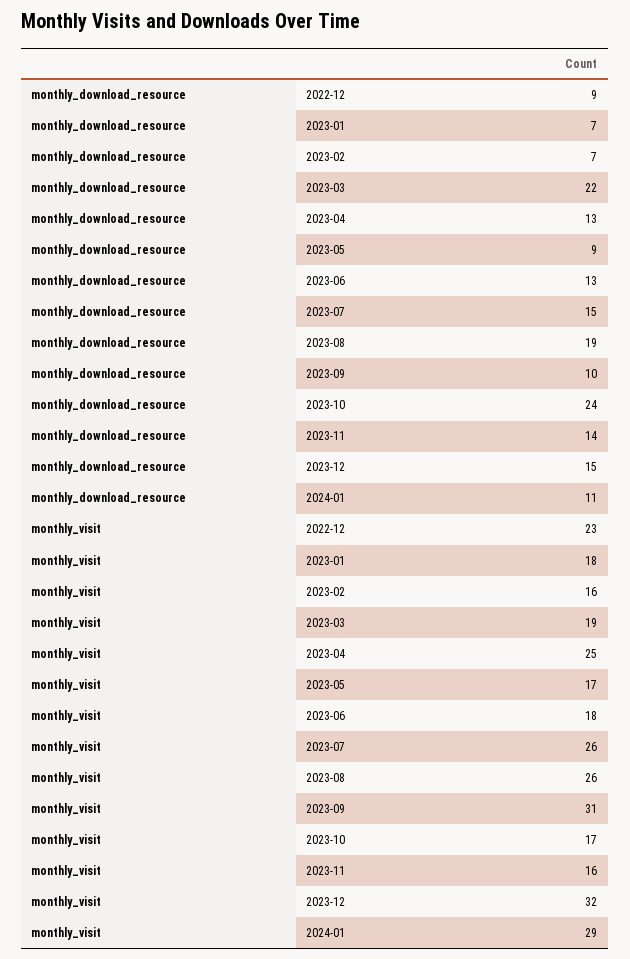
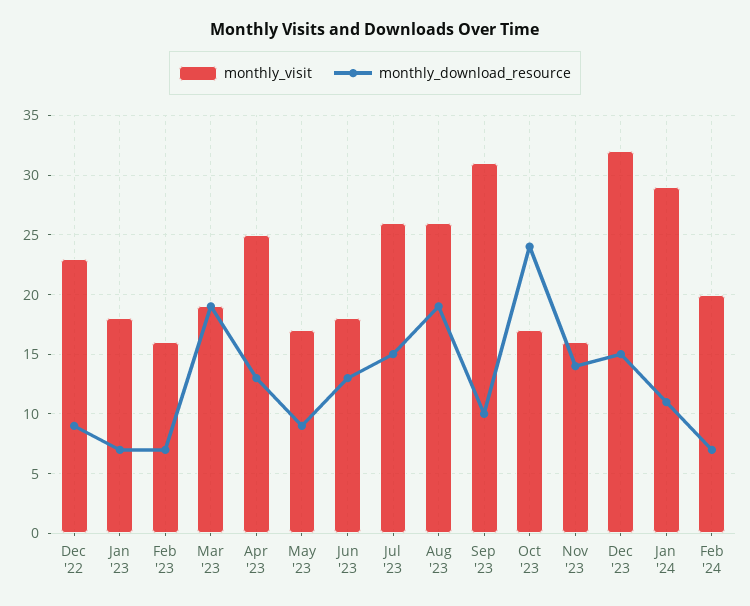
monthly_download_resource, 2023-03: 22 -> 19
monthly_visit, Feb '24: none -> 20
monthly_download_resource, Feb '24: none -> 7

